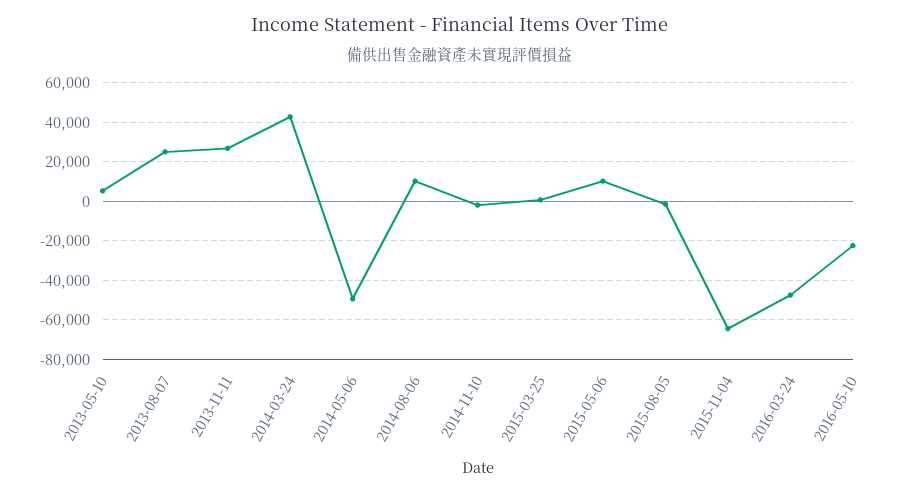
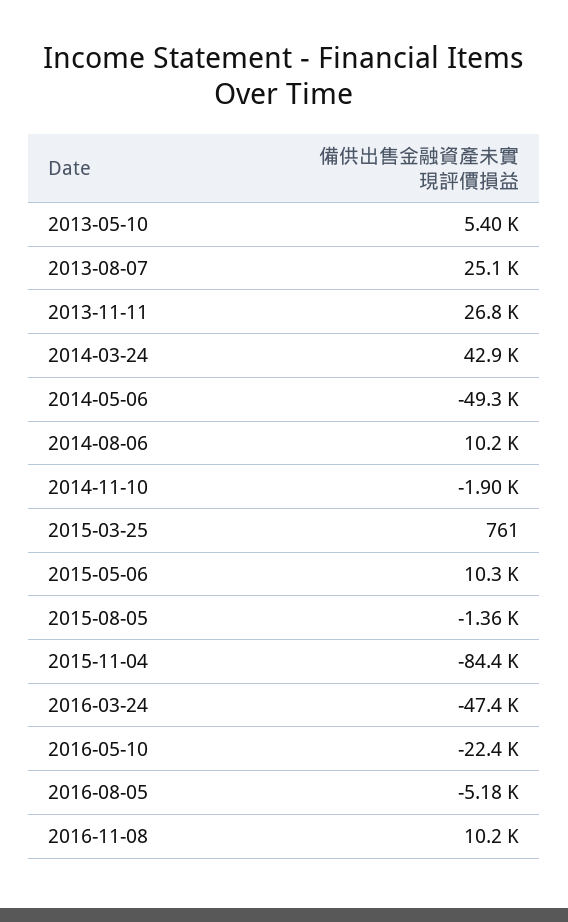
2015-11-04: -65000 -> -84400
2016-08-05: none -> -5180
2016-11-08: none -> 10200

